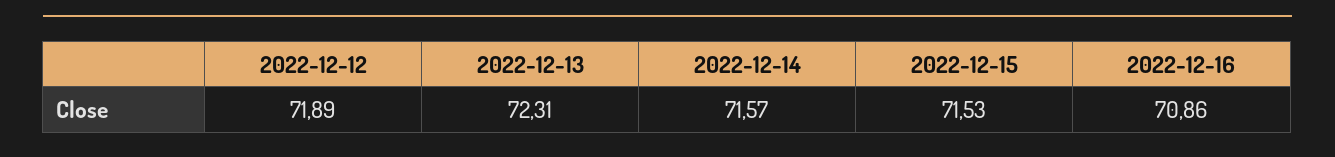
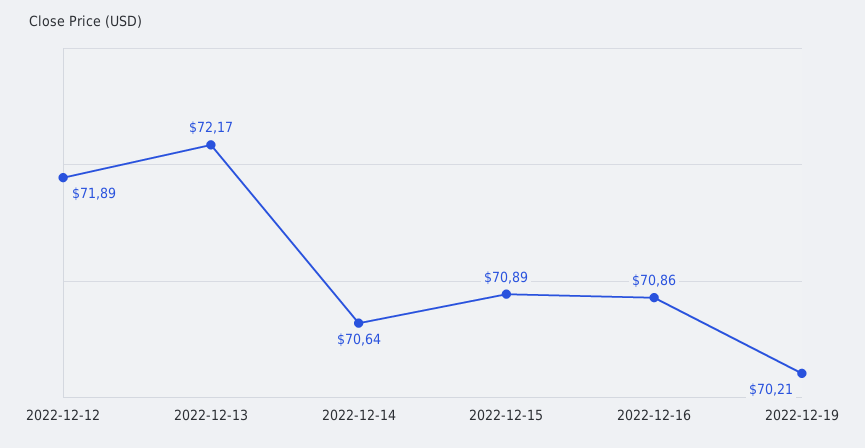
2022-12-13: 72.31 -> 72.17
2022-12-14: 71.57 -> 70.64
2022-12-15: 71.53 -> 70.89
2022-12-19: none -> 70.21

